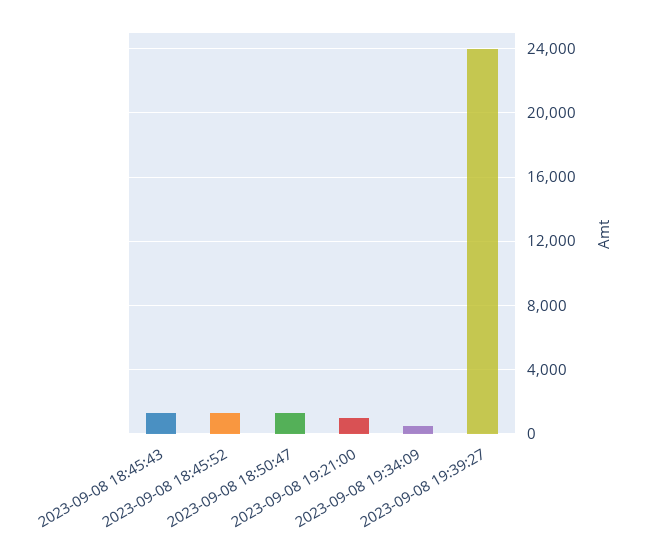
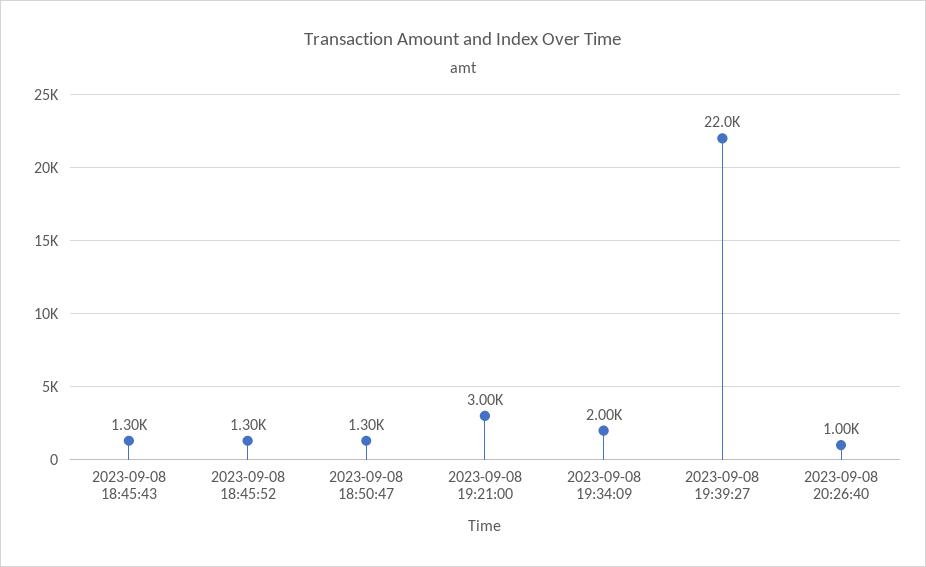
2023-09-08 19:21:00: 1000 -> 3000
2023-09-08 19:34:09: 500 -> 2000
2023-09-08 19:39:27: 24000 -> 22000
2023-09-08 20:26:40: none -> 1000

